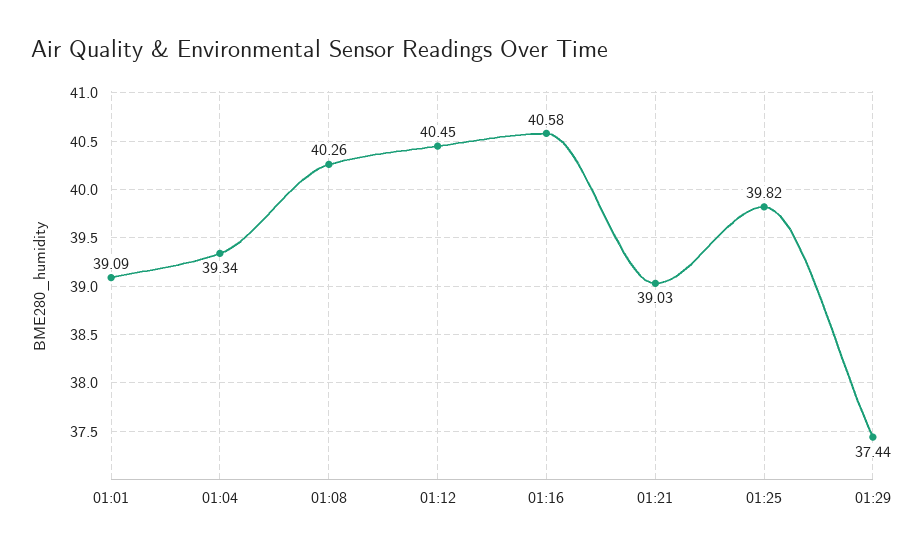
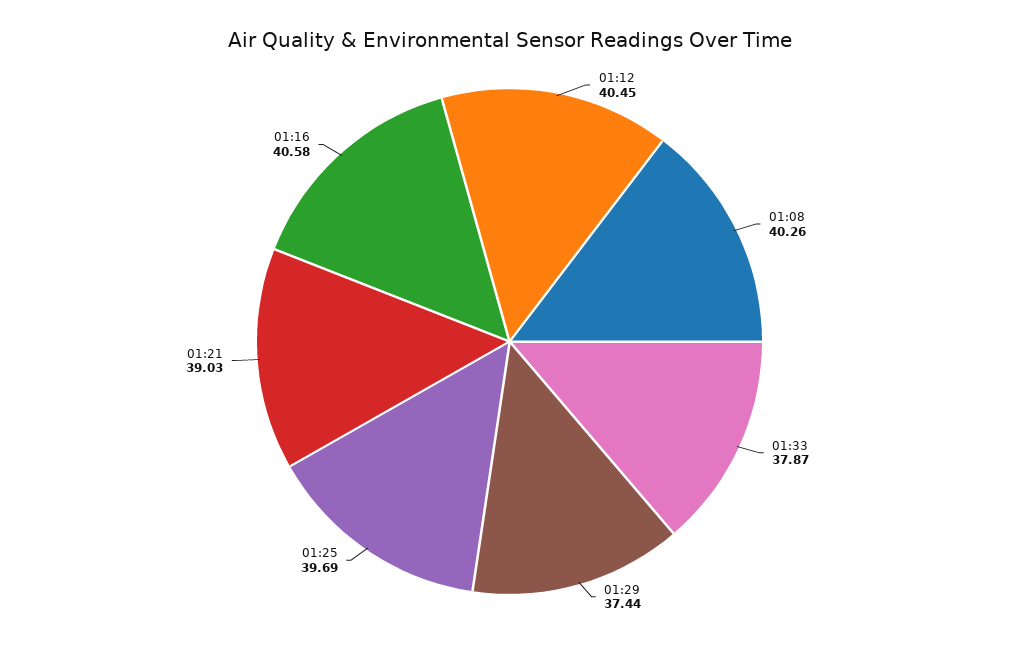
01:01: 39.09 -> none
01:04: 39.34 -> none
01:25: 39.82 -> 39.69
01:33: none -> 37.87

